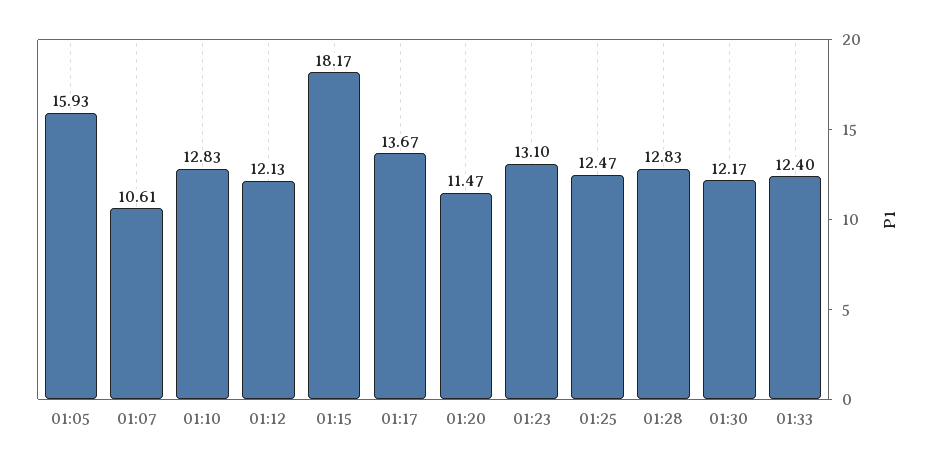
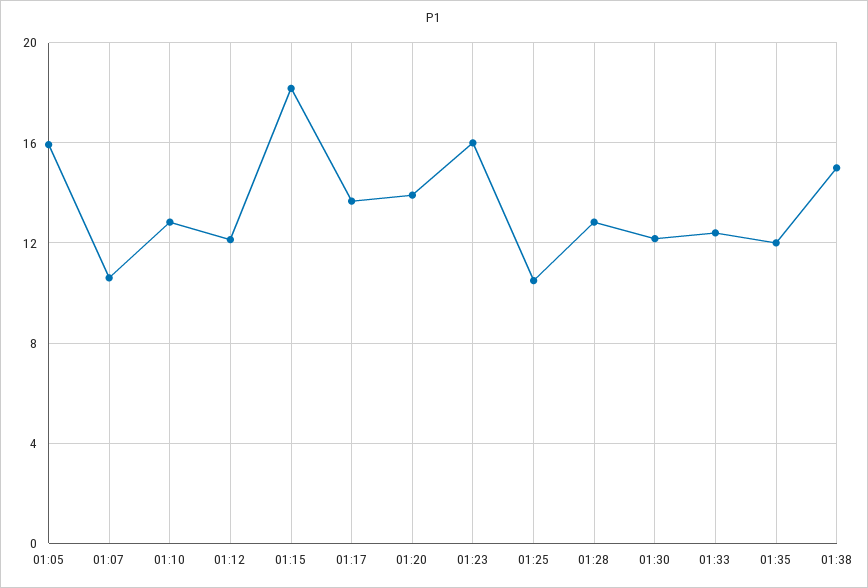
01:20: 11.47 -> 14
01:23: 13.1 -> 16
01:25: 12.47 -> 10.5
01:35: none -> 12
01:38: none -> 15

